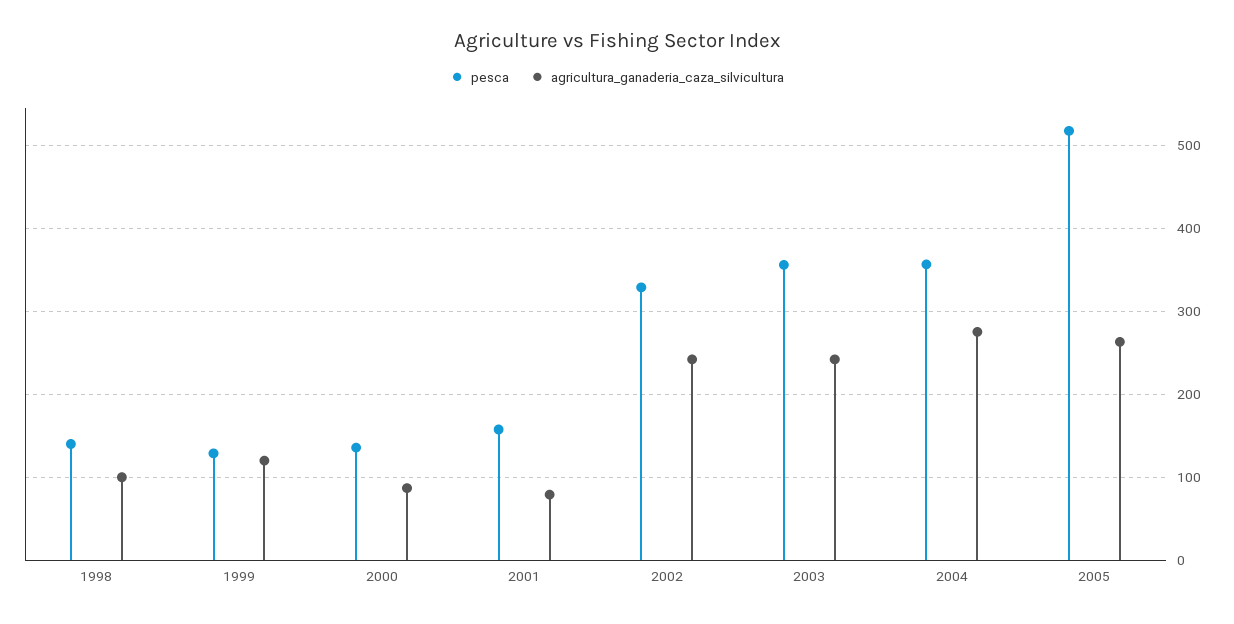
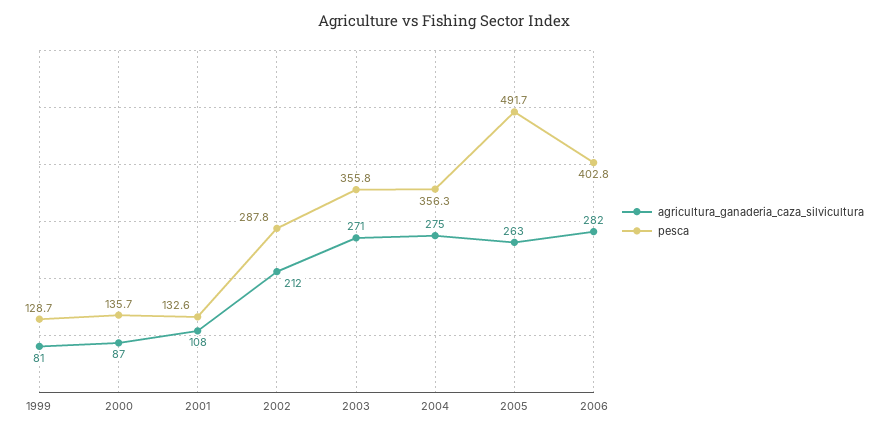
pesca, 1998: 140 -> none
agricultura_ganaderia_caza_silvicultura, 1998: 100 -> none
agricultura_ganaderia_caza_silvicultura, 1999: 120 -> 81
pesca, 2001: 160 -> 132.6
agricultura_ganaderia_caza_silvicultura, 2001: 80 -> 108
pesca, 2002: 330 -> 287.8
agricultura_ganaderia_caza_silvicultura, 2002: 240 -> 212
agricultura_ganaderia_caza_silvicultura, 2003: 240 -> 271
pesca, 2005: 520 -> 491.7
agricultura_ganaderia_caza_silvicultura, 2006: none -> 282
pesca, 2006: none -> 402.8

